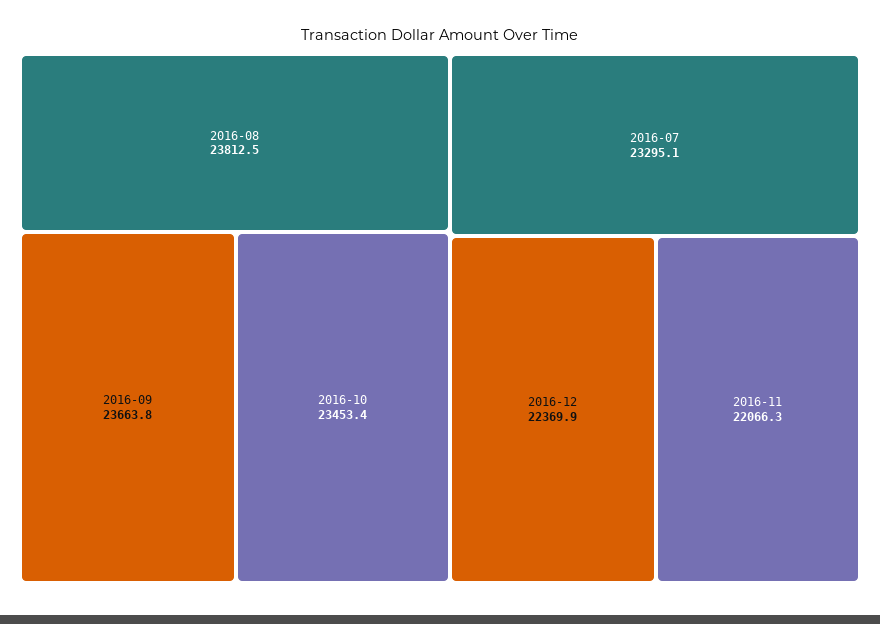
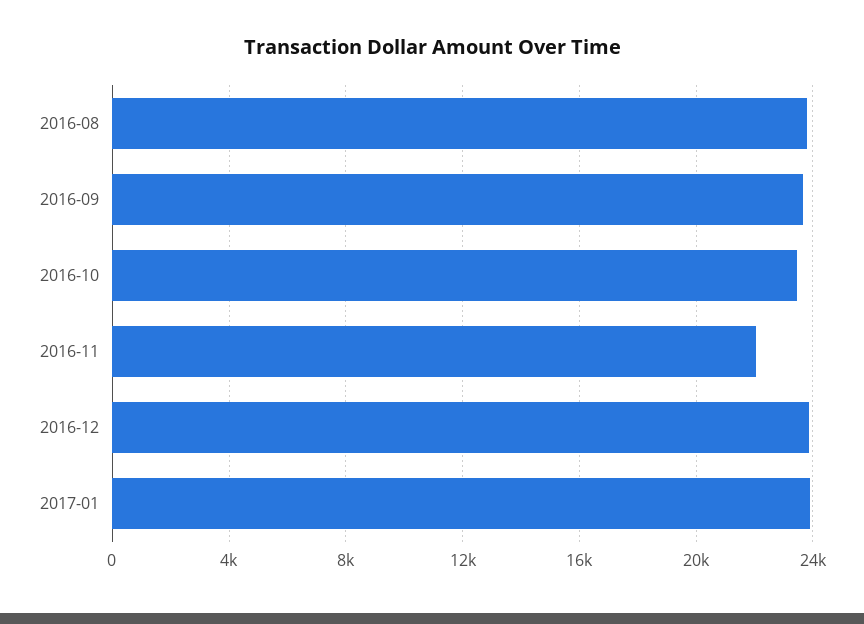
2016-07: 23295.1 -> none
2016-12: 22369.9 -> 24000
2017-01: none -> 24000

